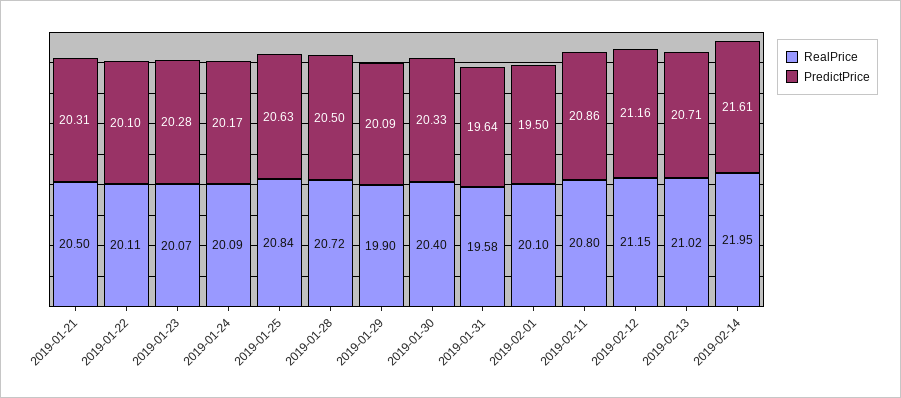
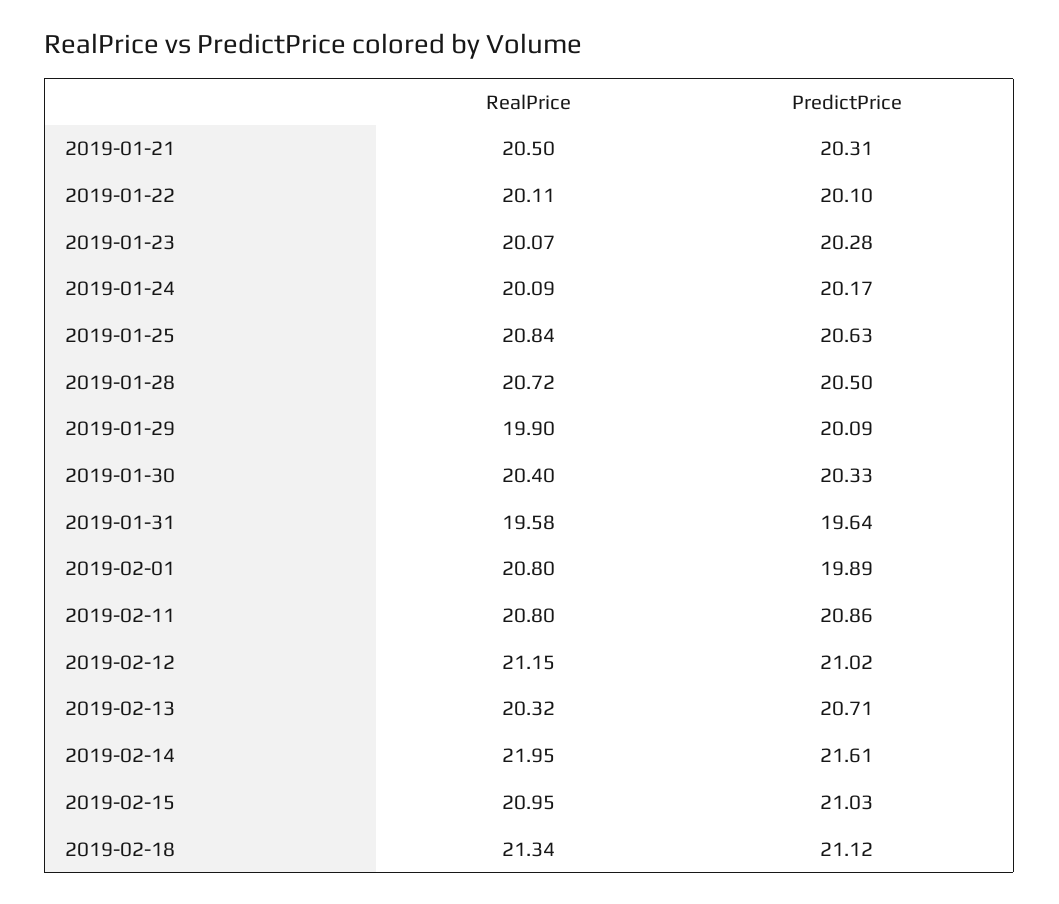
RealPrice, 2019-02-01: 20.1 -> 20.8
PredictPrice, 2019-02-01: 19.5 -> 19.89
PredictPrice, 2019-02-12: 21.16 -> 21.02
RealPrice, 2019-02-13: 21.02 -> 20.32
RealPrice, 2019-02-15: none -> 20.95
PredictPrice, 2019-02-15: none -> 21.03
RealPrice, 2019-02-18: none -> 21.34
PredictPrice, 2019-02-18: none -> 21.12

